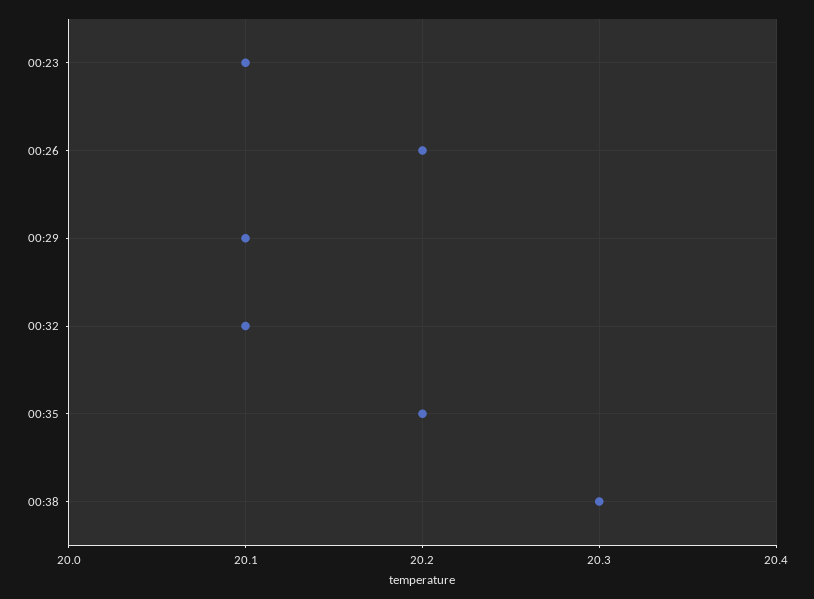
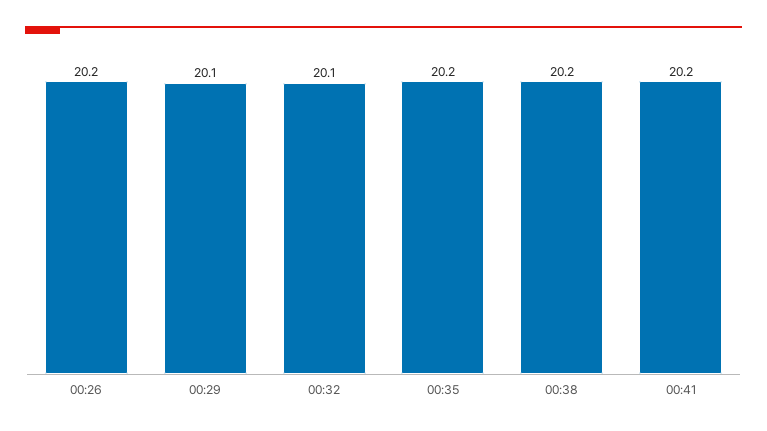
00:23: 20.1 -> none
00:38: 20.3 -> 20.2
00:41: none -> 20.2

